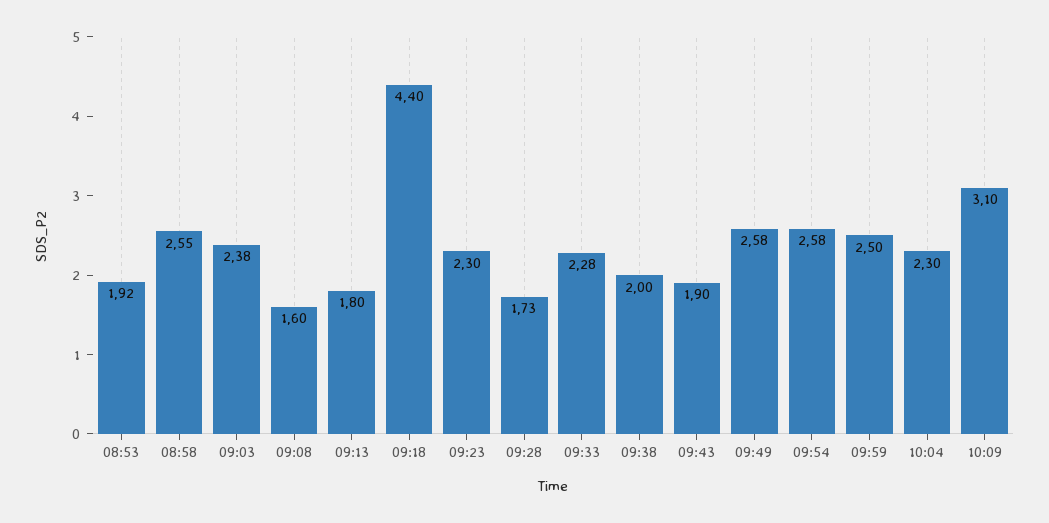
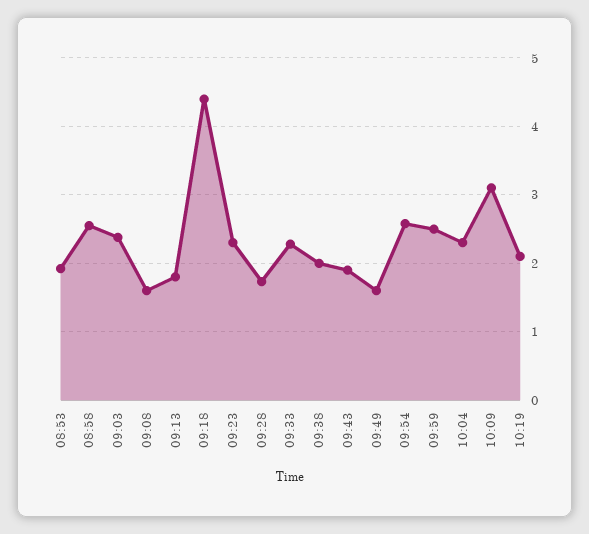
09:49: 2.58 -> 1.6
10:19: none -> 2.1

